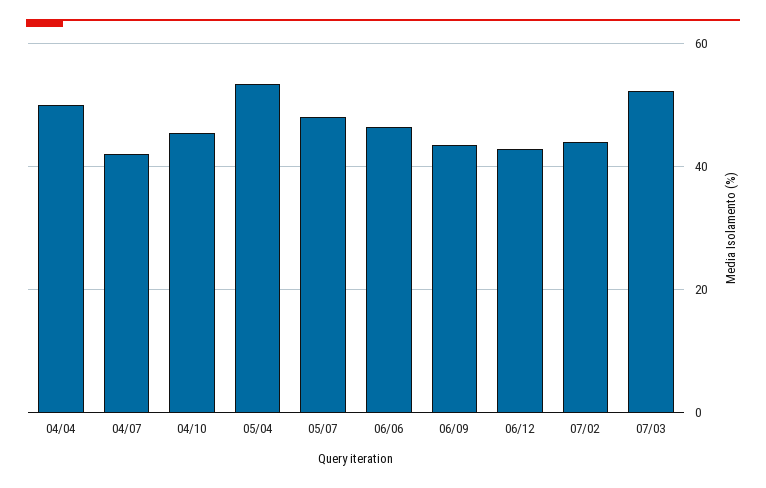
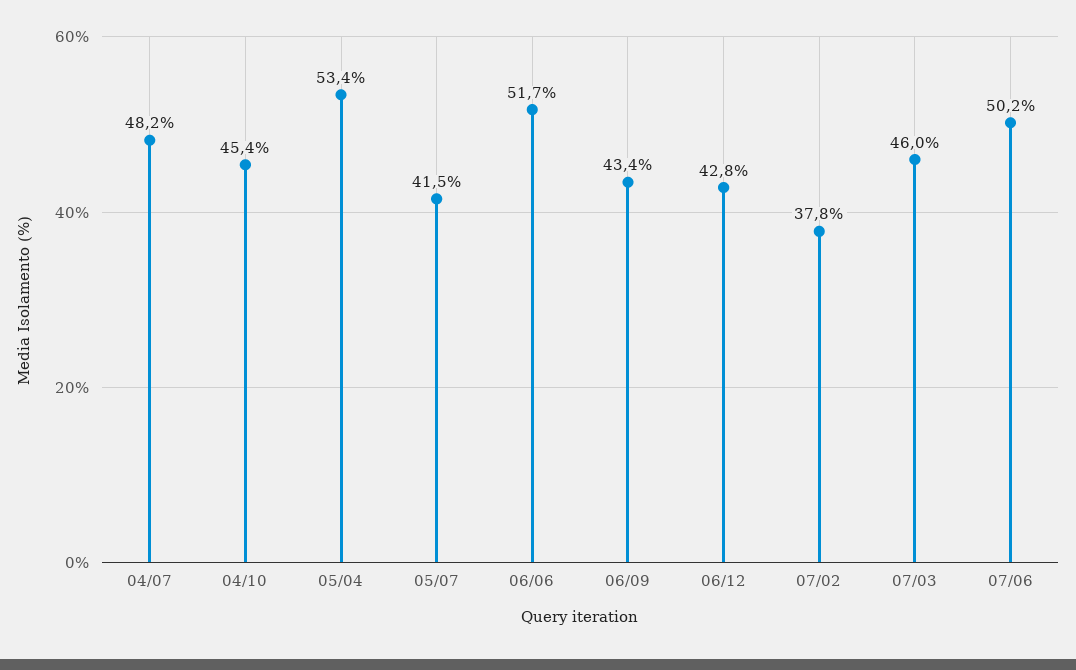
04/04: 50 -> none
04/07: 42 -> 48.2
05/07: 48 -> 41.5
06/06: 46 -> 51.7
07/02: 44 -> 37.8
07/03: 52 -> 46
07/06: none -> 50.2

